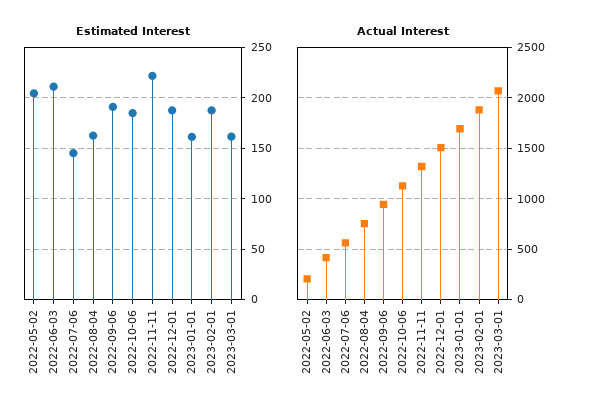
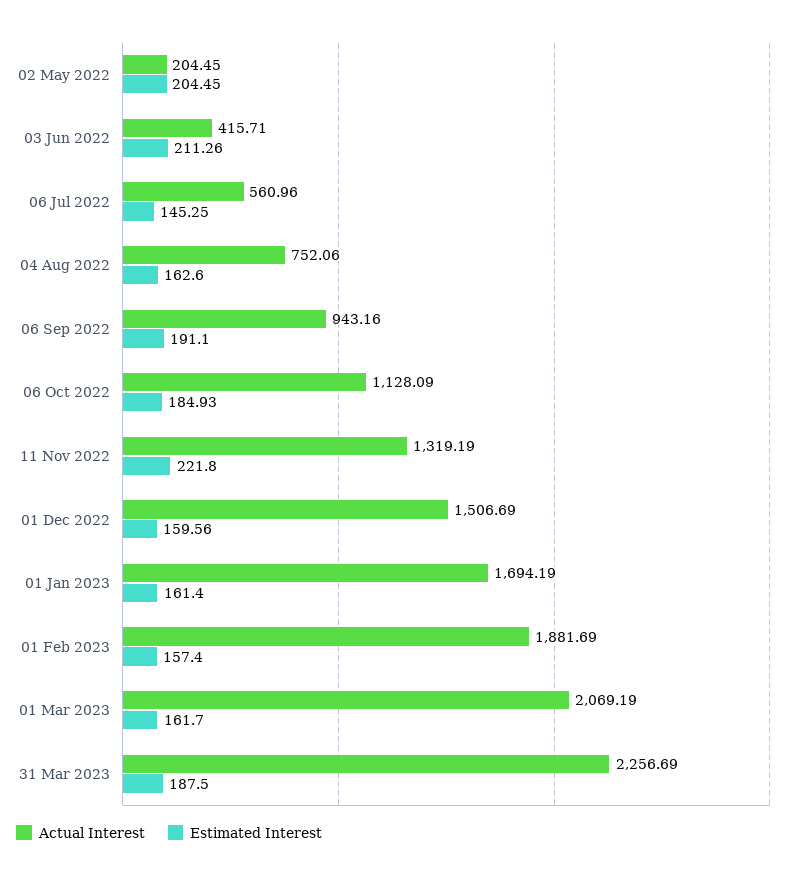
Estimated Interest, 2022-12-01: 190 -> 159.56
Estimated Interest, 2023-02-01: 190 -> 157.4
Actual Interest, 31 Mar 2023: none -> 2256.69
Estimated Interest, 31 Mar 2023: none -> 187.5

